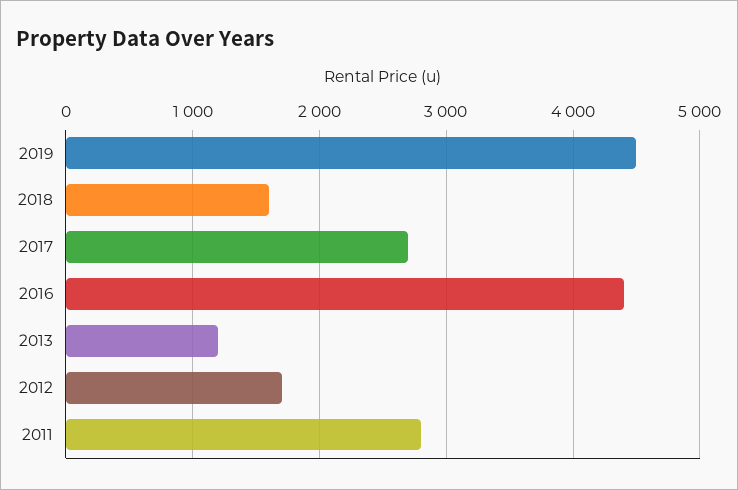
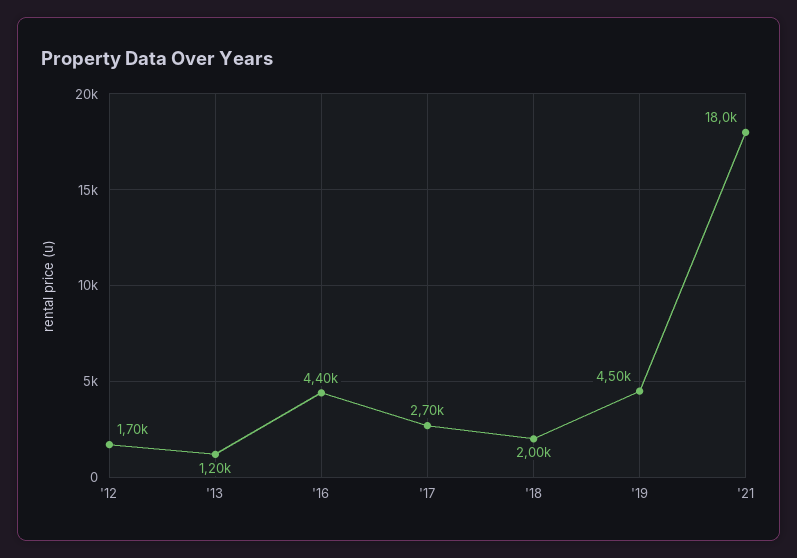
2018: 1600 -> 2000
2011: 2800 -> none
'21: none -> 18000

